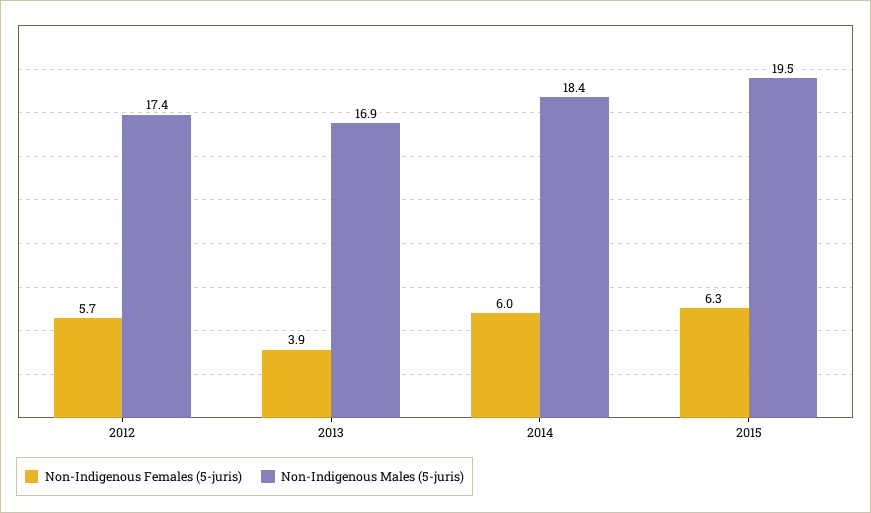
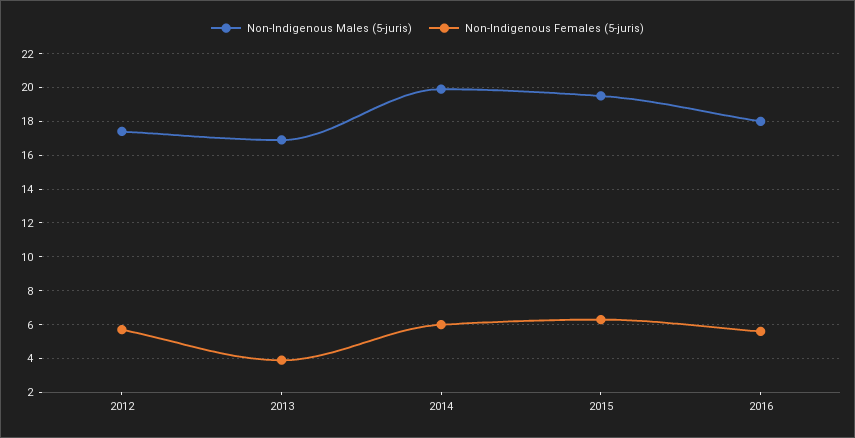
Non-Indigenous Males (5-juris), 2014: 18.4 -> 20
Non-Indigenous Males (5-juris), 2016: none -> 18
Non-Indigenous Females (5-juris), 2016: none -> 5.5

